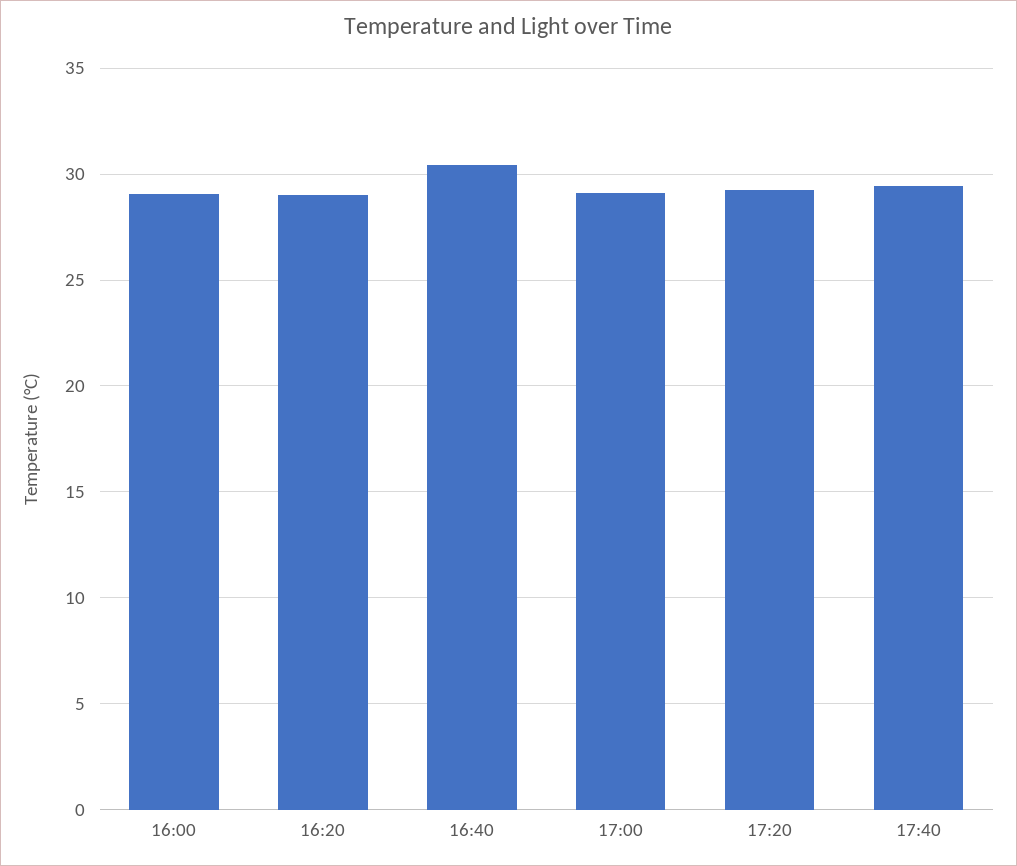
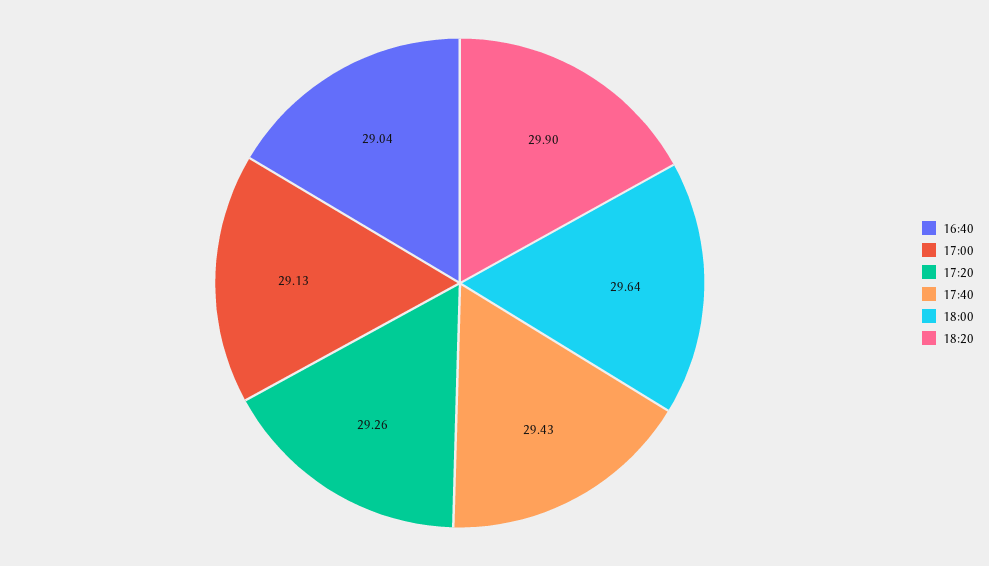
16:00: 29 -> none
16:20: 29 -> none
16:40: 30.5 -> 29.04
18:00: none -> 29.64
18:20: none -> 29.9

